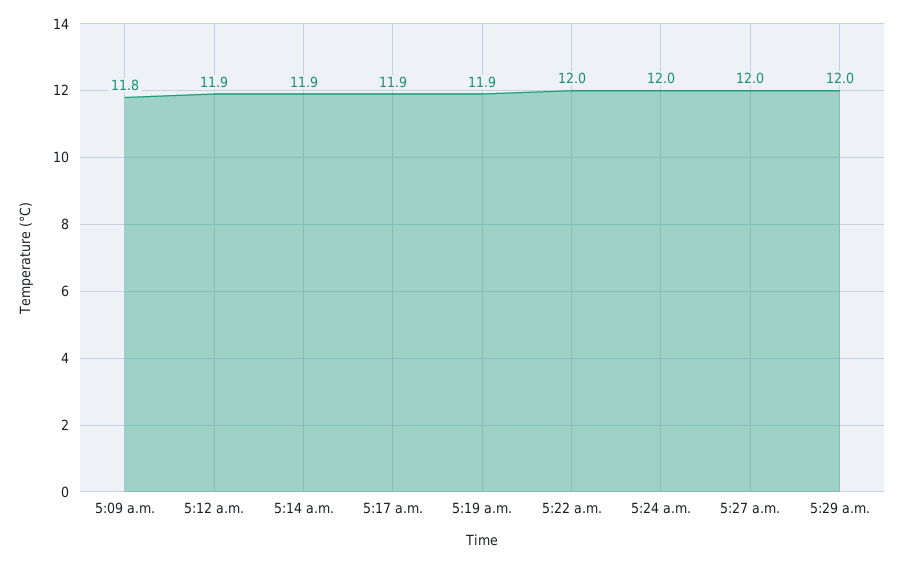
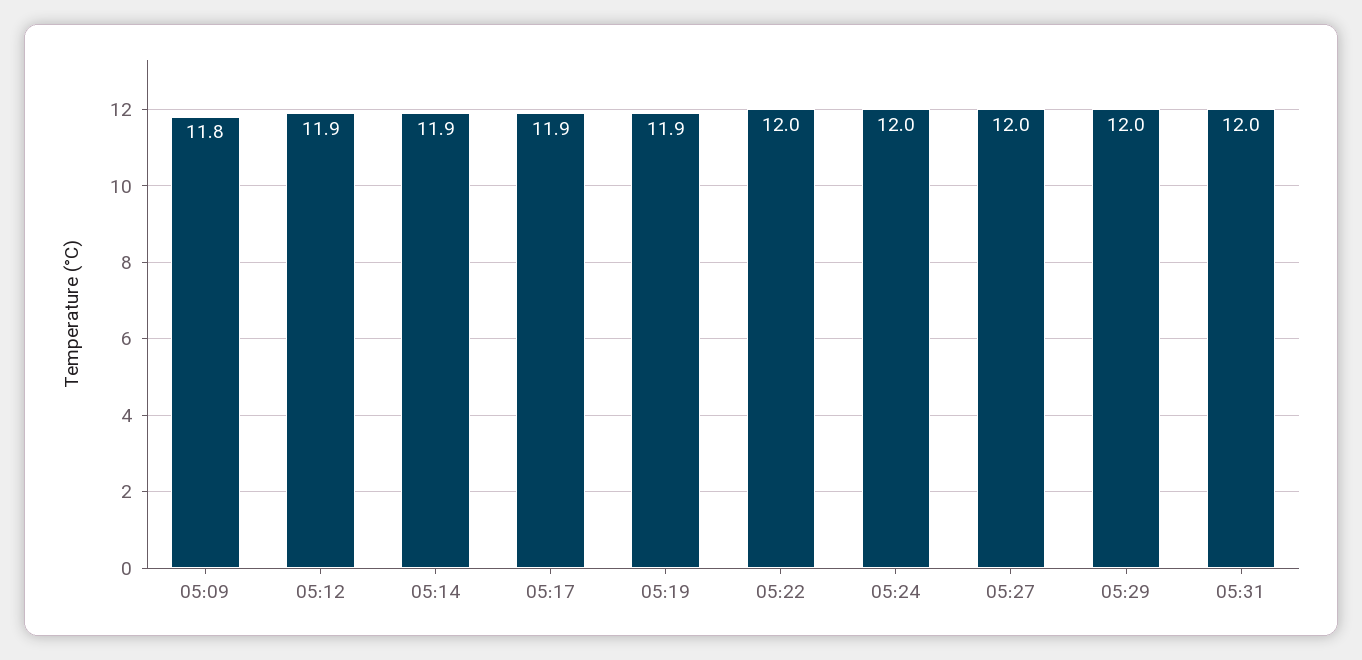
05:31: none -> 12

